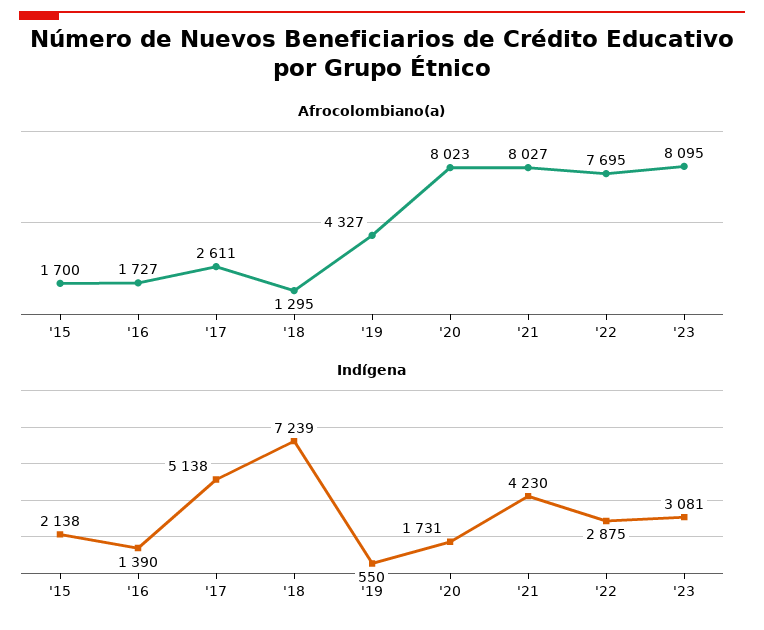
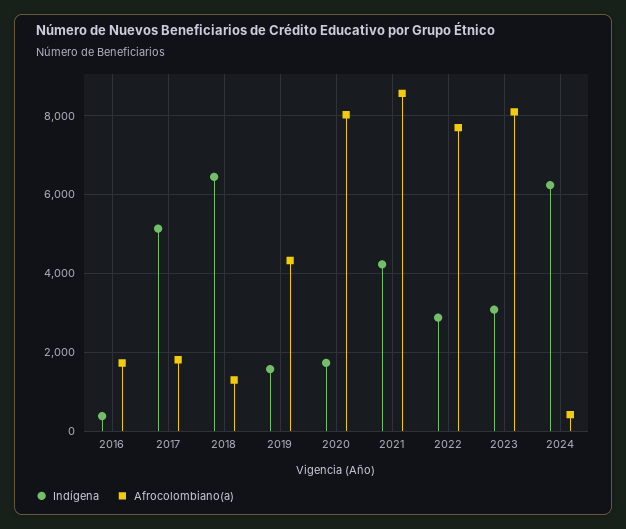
Afrocolombiano(a), '15: 1700 -> none
Afrocolombiano(a), '17: 2611 -> 1800
Afrocolombiano(a), '21: 8027 -> 8600
Indígena, '15: 2138 -> none
Indígena, '16: 1390 -> 400
Indígena, '18: 7239 -> 6400
Indígena, '19: 550 -> 1600
Indígena, 2024: none -> 6200
Afrocolombiano(a), 2024: none -> 400

